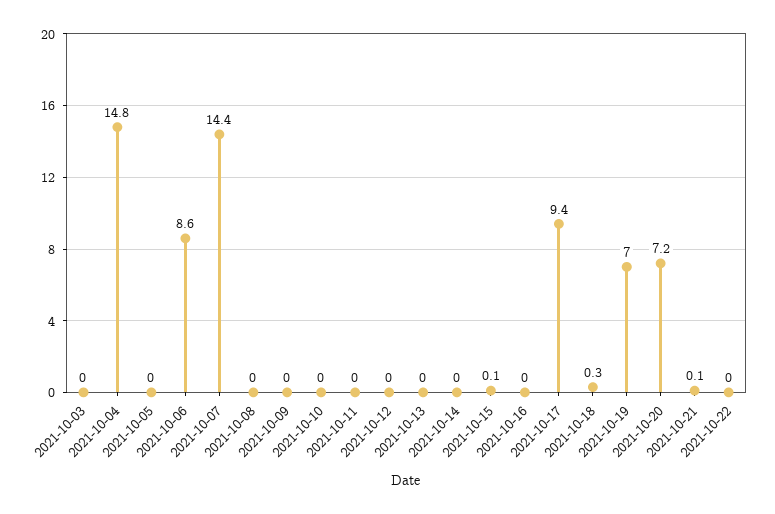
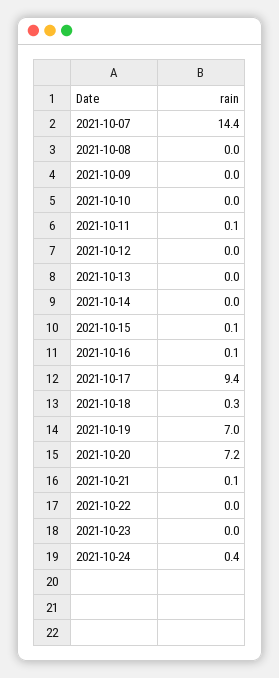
2021-10-03: 0 -> none
2021-10-04: 14.8 -> none
2021-10-05: 0 -> none
2021-10-06: 8.6 -> none
2021-10-11: 0 -> 0.1
2021-10-16: 0 -> 0.1
2021-10-23: none -> 0
2021-10-24: none -> 0.4

